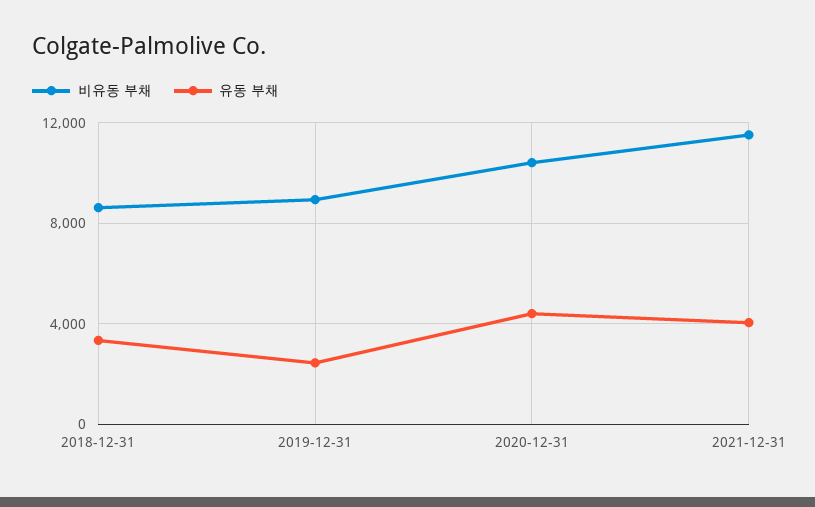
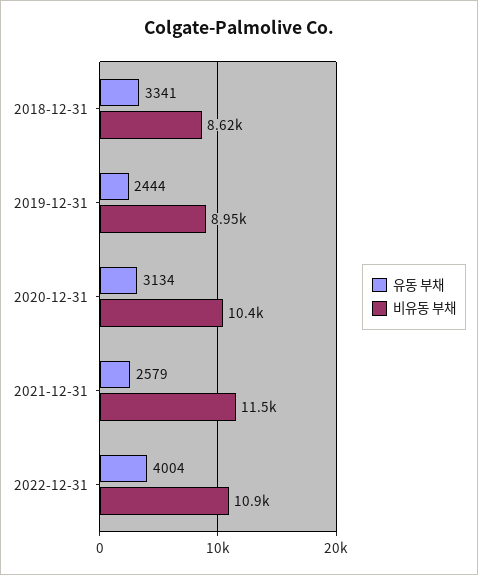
유동 부채, 2020-12-31: 4500 -> 3134
유동 부채, 2021-12-31: 4000 -> 2579
유동 부채, 2022-12-31: none -> 4004
비유동 부채, 2022-12-31: none -> 10900

